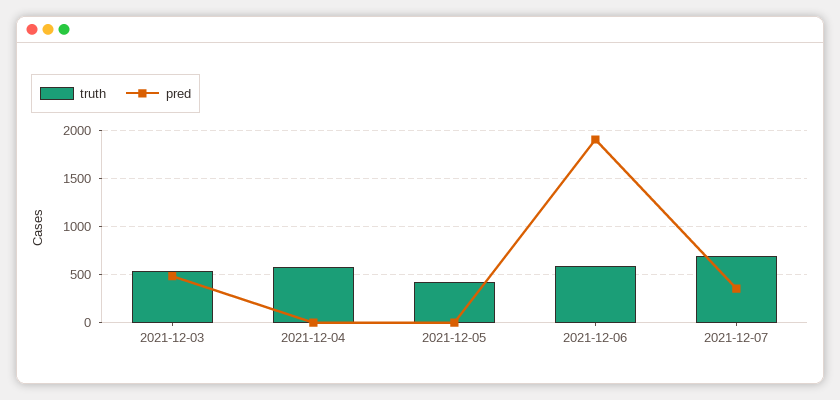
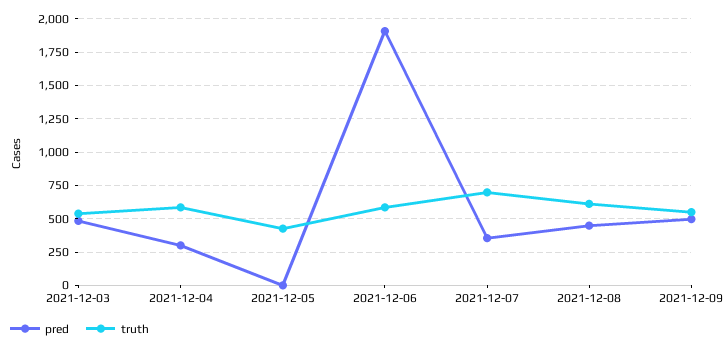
pred, 2021-12-04: 0 -> 300
pred, 2021-12-08: none -> 450
truth, 2021-12-08: none -> 600
pred, 2021-12-09: none -> 500
truth, 2021-12-09: none -> 550

